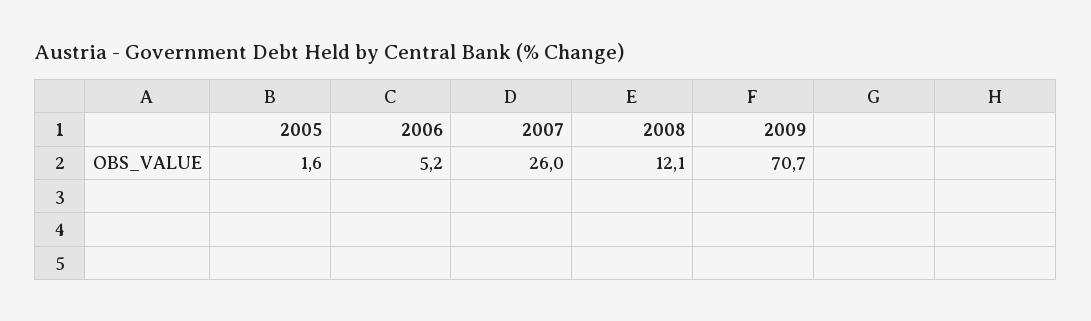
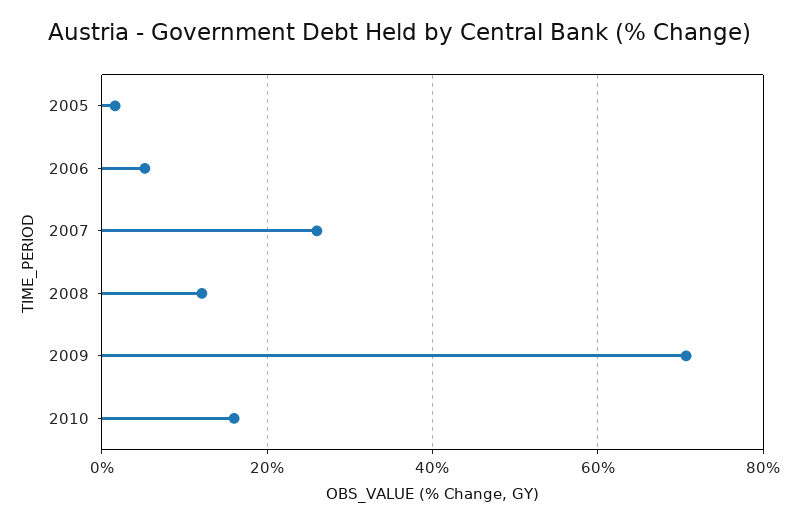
2010: none -> 16

